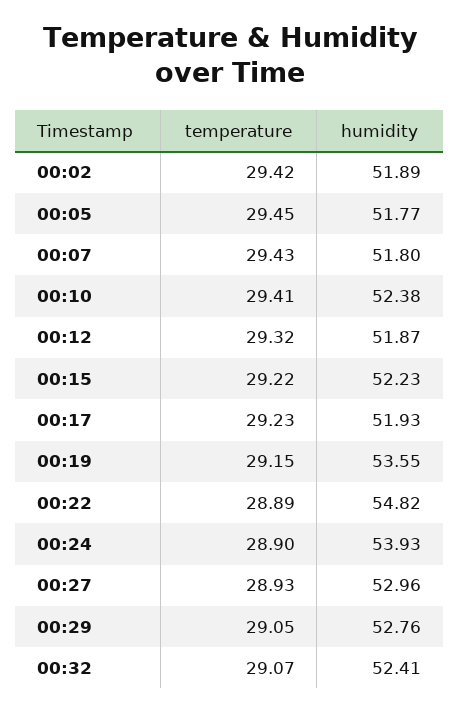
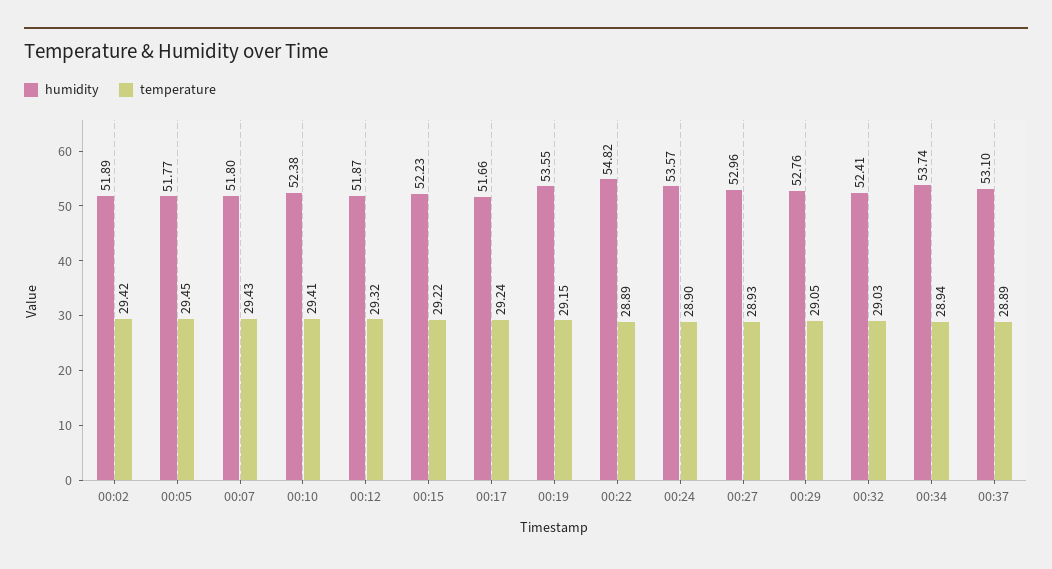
temperature, 00:17: 29.23 -> 29.24
humidity, 00:17: 51.93 -> 51.66
humidity, 00:24: 53.93 -> 53.57
temperature, 00:32: 29.07 -> 29.03
humidity, 00:34: none -> 53.74
temperature, 00:34: none -> 28.94
humidity, 00:37: none -> 53.1
temperature, 00:37: none -> 28.89

